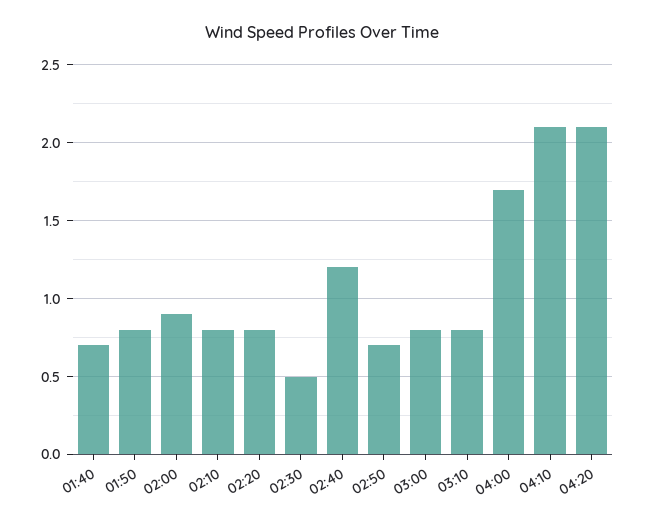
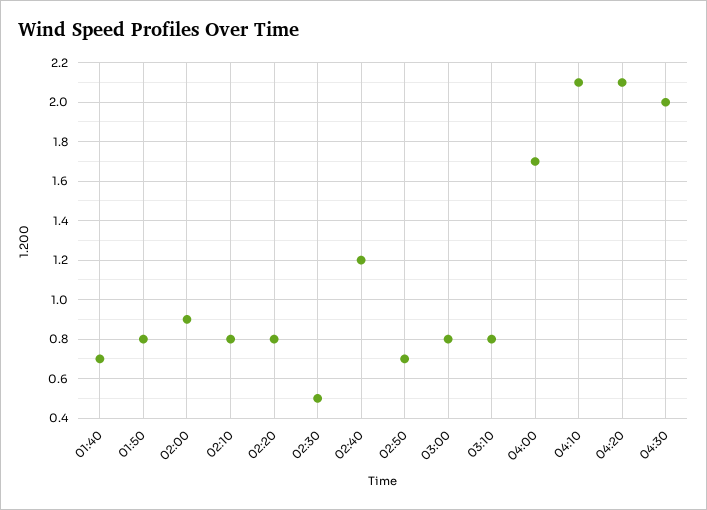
04:30: none -> 2

